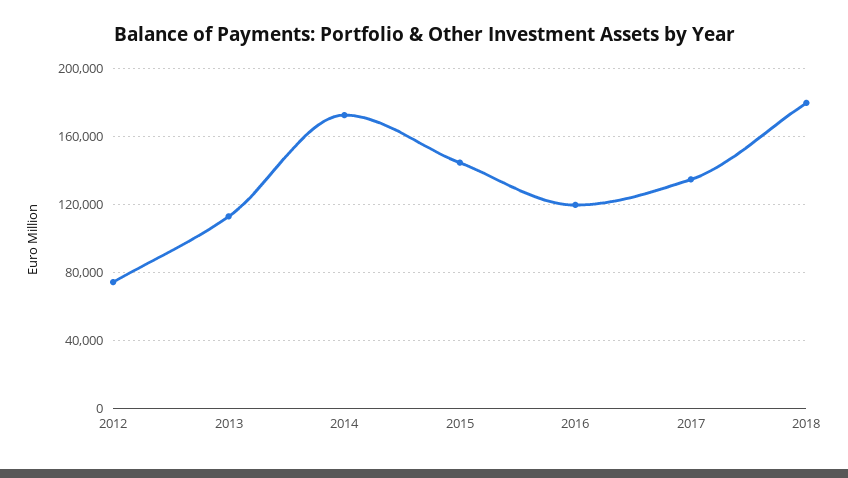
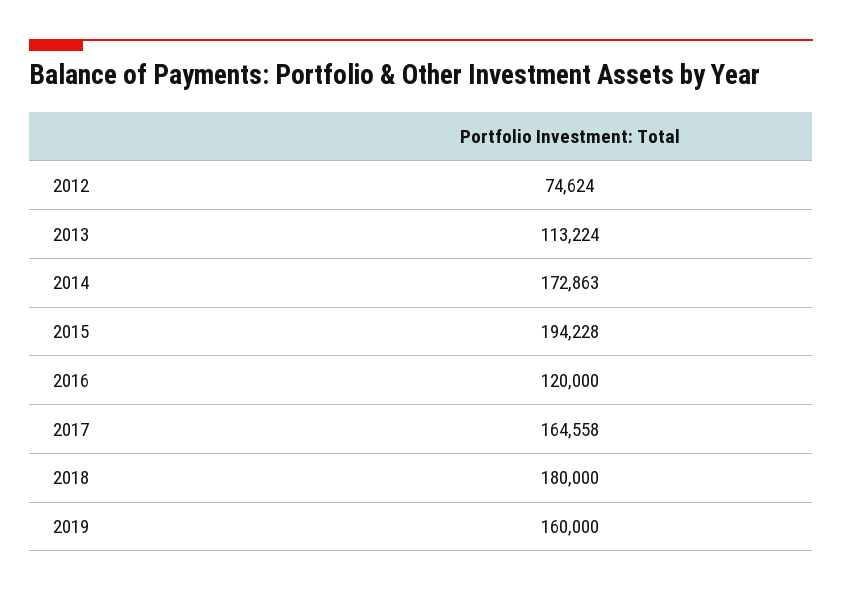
2015: 145000 -> 194228
2017: 135000 -> 164558
2019: none -> 160000

